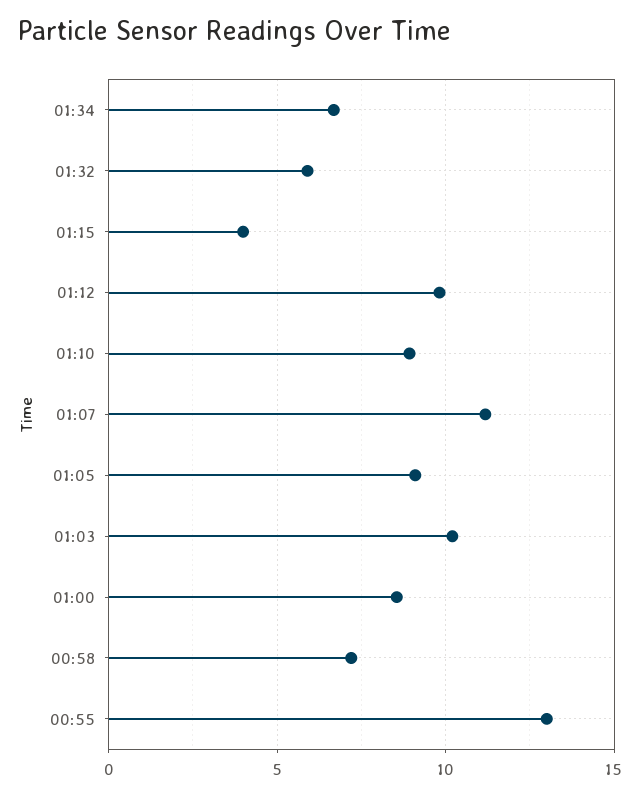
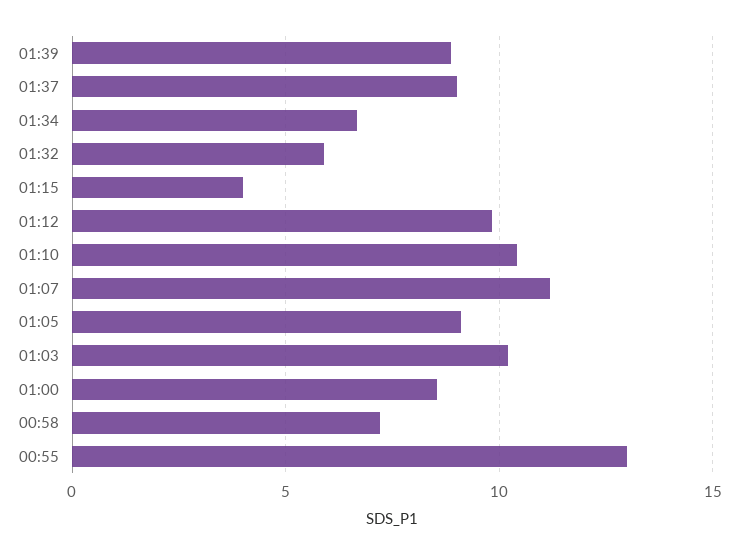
01:10: 9 -> 10.5
01:39: none -> 9
01:37: none -> 9

